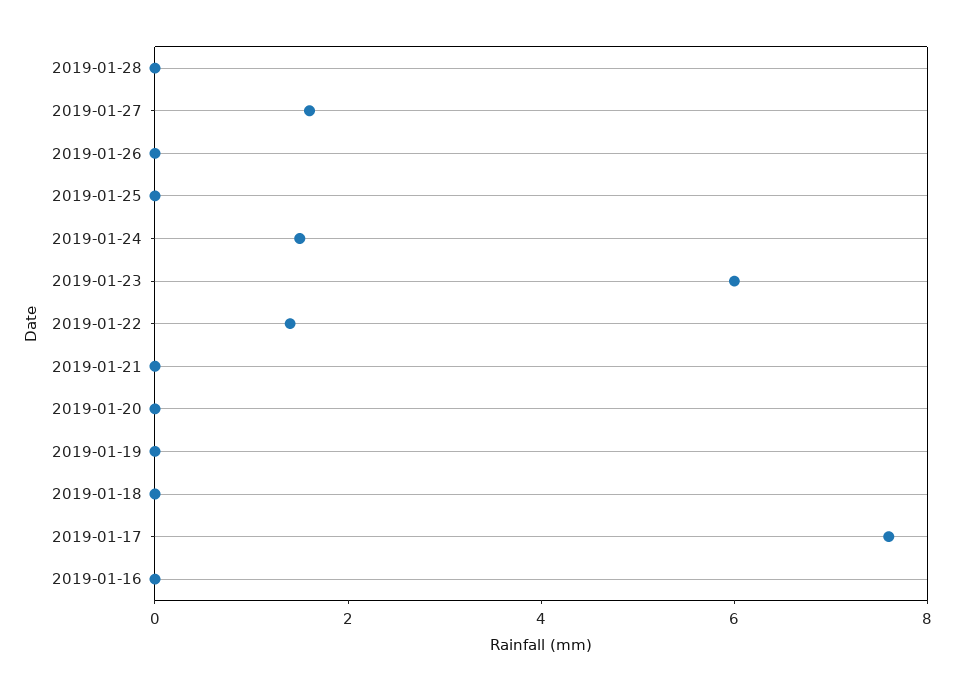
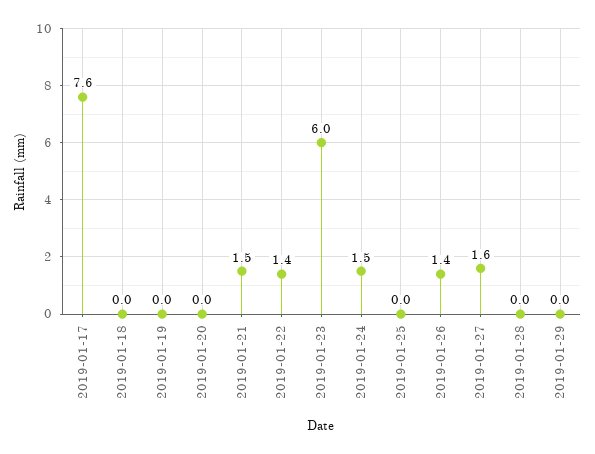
2019-01-26: 0 -> 1.4
2019-01-21: 0 -> 1.5
2019-01-16: 0 -> none
2019-01-29: none -> 0

